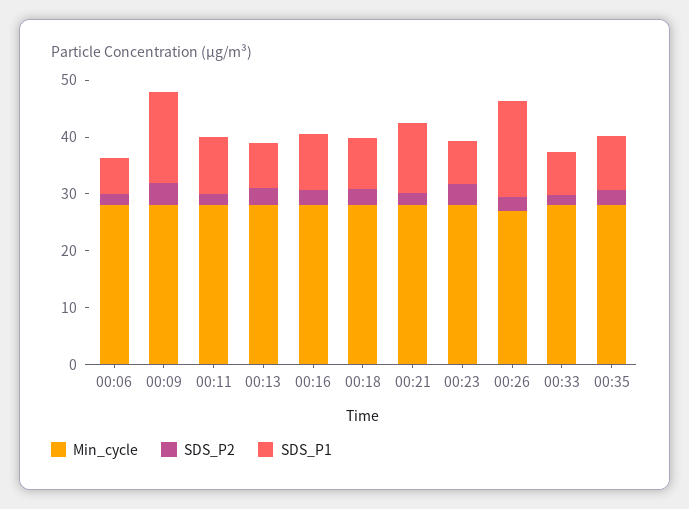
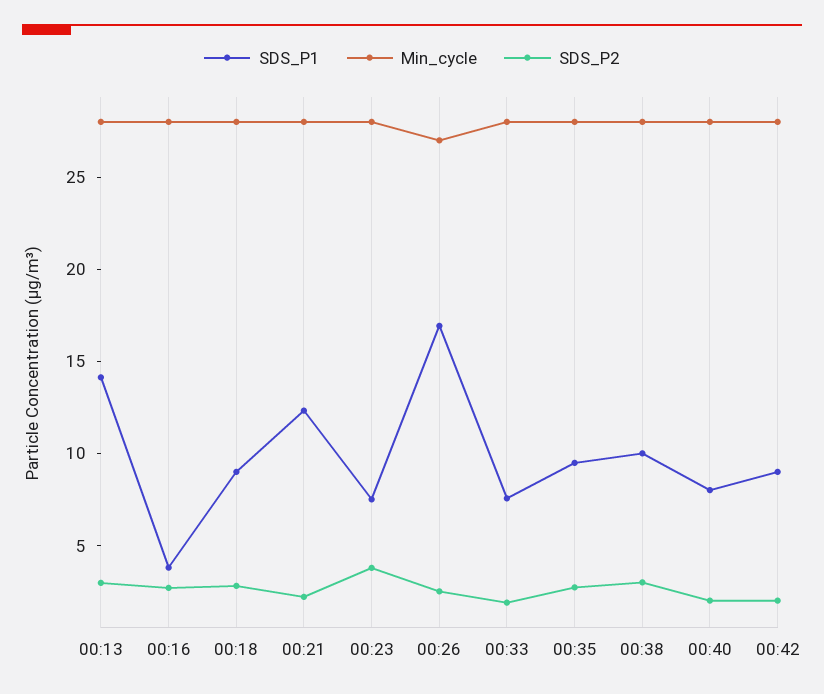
Min_cycle, 00:06: 28 -> none
SDS_P2, 00:06: 2 -> none
SDS_P1, 00:06: 6 -> none
Min_cycle, 00:09: 28 -> none
SDS_P2, 00:09: 4 -> none
SDS_P1, 00:09: 16 -> none
Min_cycle, 00:11: 28 -> none
SDS_P2, 00:11: 2 -> none
SDS_P1, 00:11: 10 -> none
SDS_P1, 00:13: 8 -> 14
SDS_P1, 00:16: 10 -> 4
SDS_P1, 00:38: none -> 10
Min_cycle, 00:38: none -> 28
SDS_P2, 00:38: none -> 3
SDS_P1, 00:40: none -> 8
Min_cycle, 00:40: none -> 28
SDS_P2, 00:40: none -> 2
SDS_P1, 00:42: none -> 9
Min_cycle, 00:42: none -> 28
SDS_P2, 00:42: none -> 2

